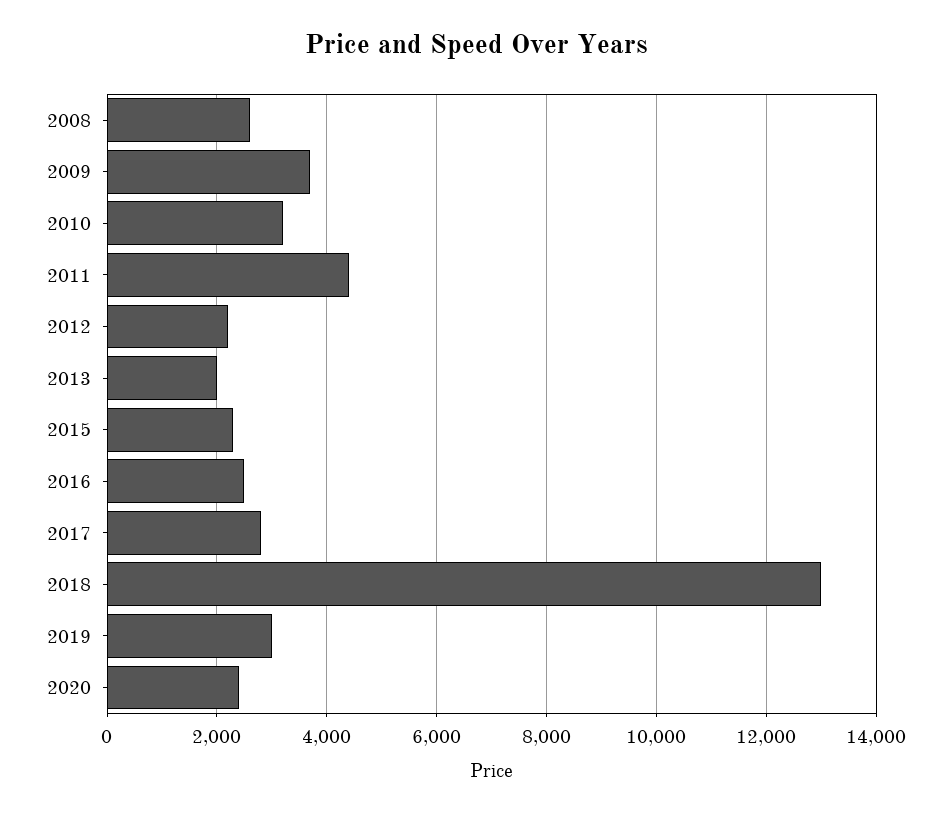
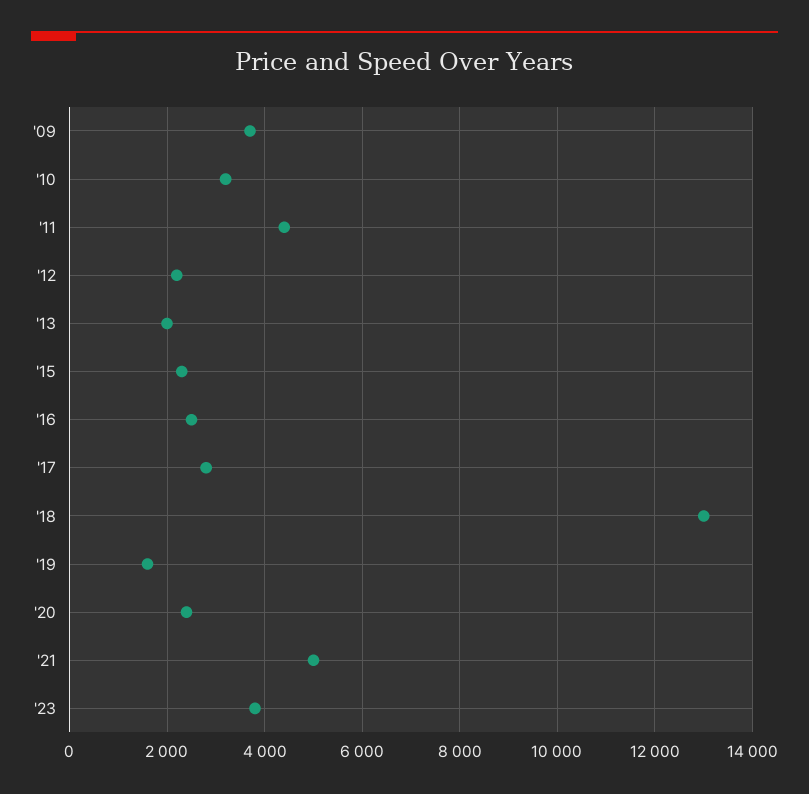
2008: 2600 -> none
2019: 3000 -> 1600
'21: none -> 5000
'23: none -> 3800

